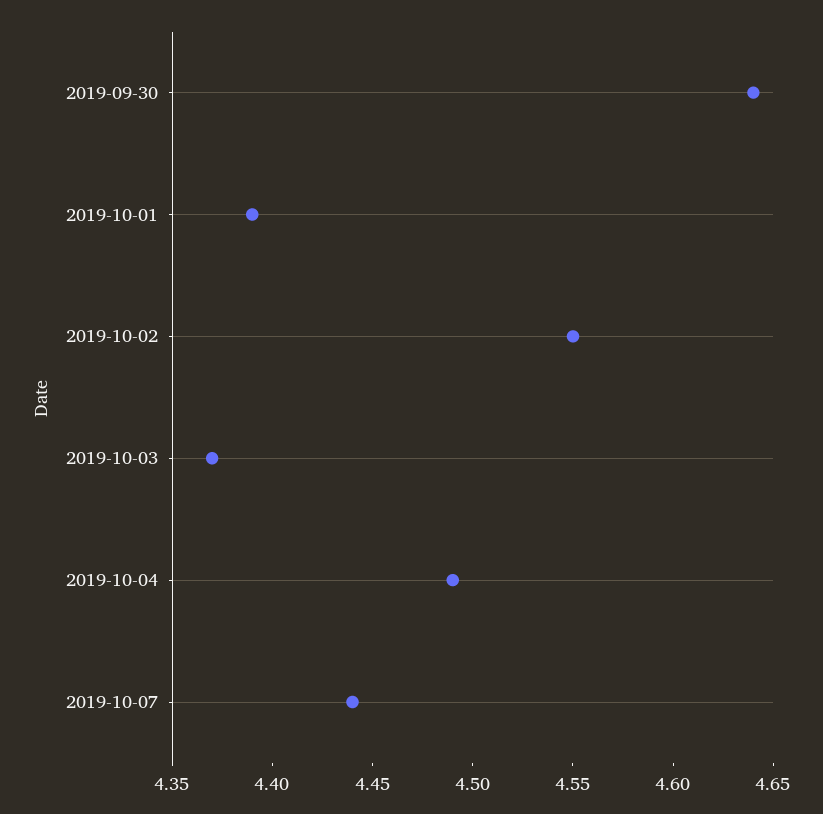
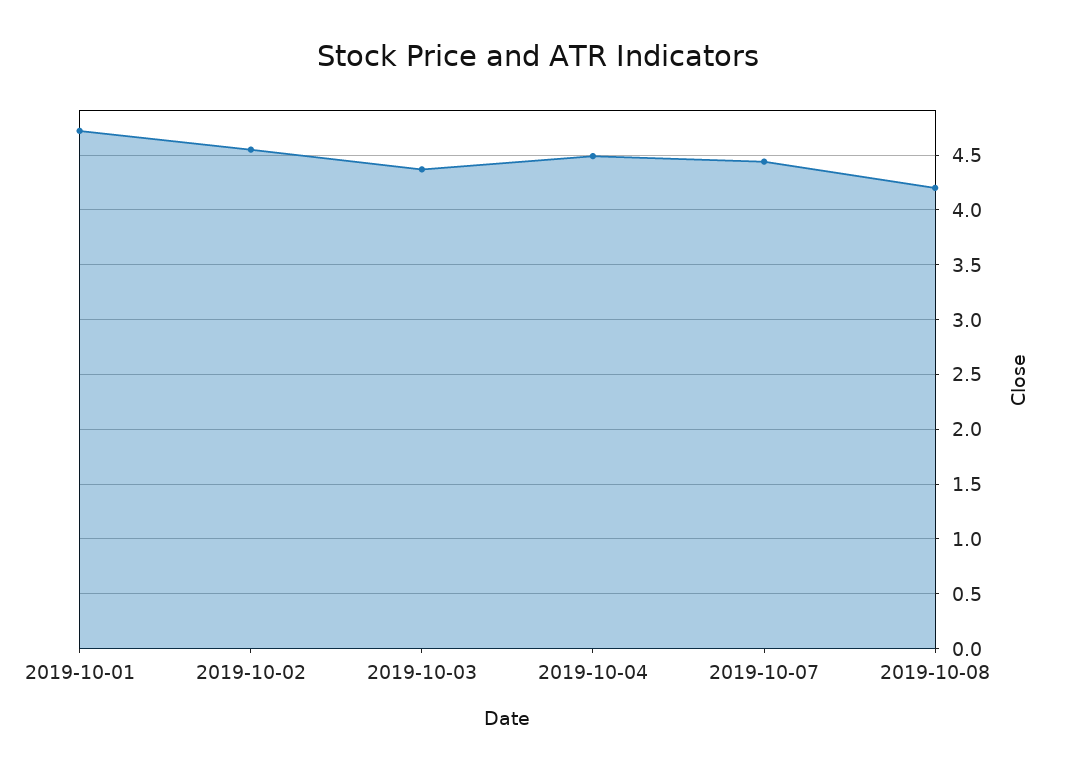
2019-09-30: 4.64 -> none
2019-10-01: 4.39 -> 4.7
2019-10-08: none -> 4.2

